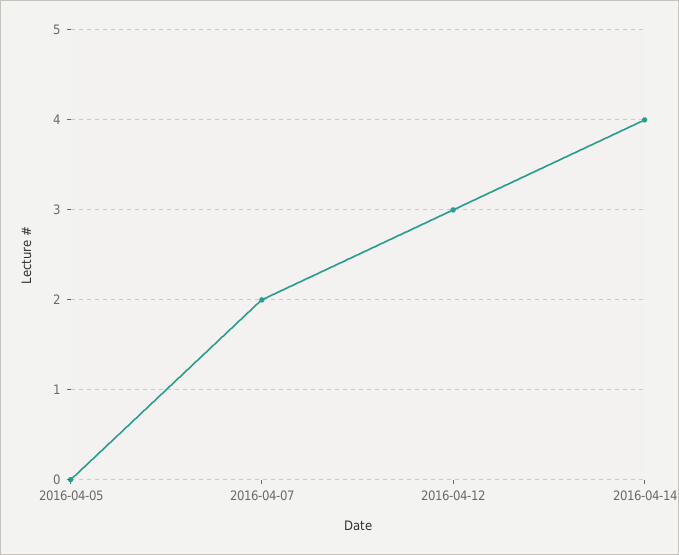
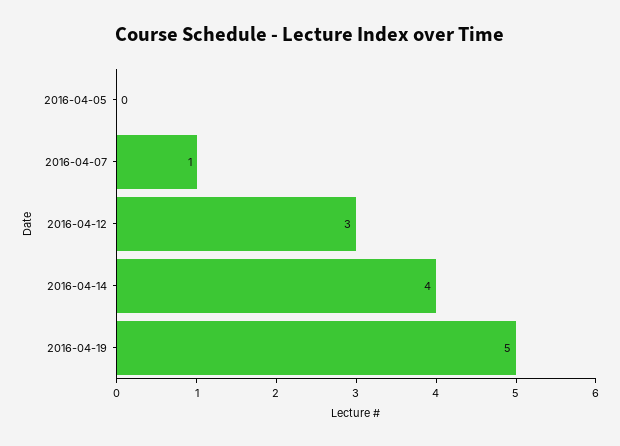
2016-04-07: 2 -> 1
2016-04-19: none -> 5

